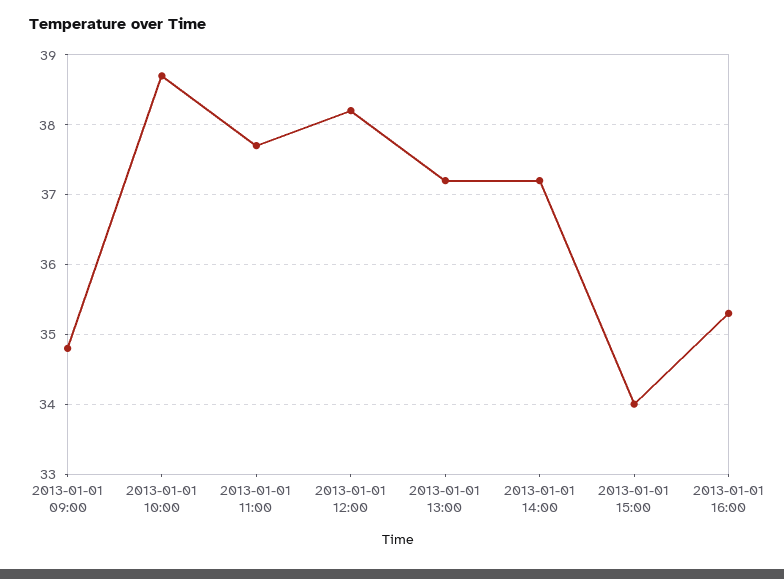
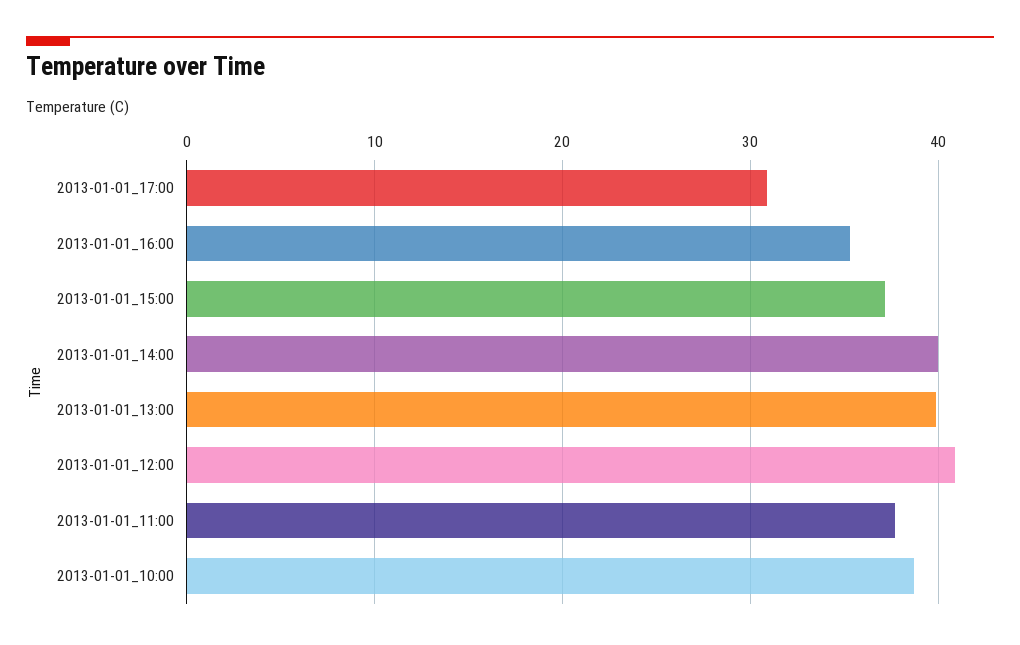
2013-01-01 09:00: 34.8 -> none
2013-01-01 12:00: 38.2 -> 41
2013-01-01 13:00: 37.2 -> 40
2013-01-01 14:00: 37.2 -> 40
2013-01-01 15:00: 34 -> 37
2013-01-01_17:00: none -> 31

